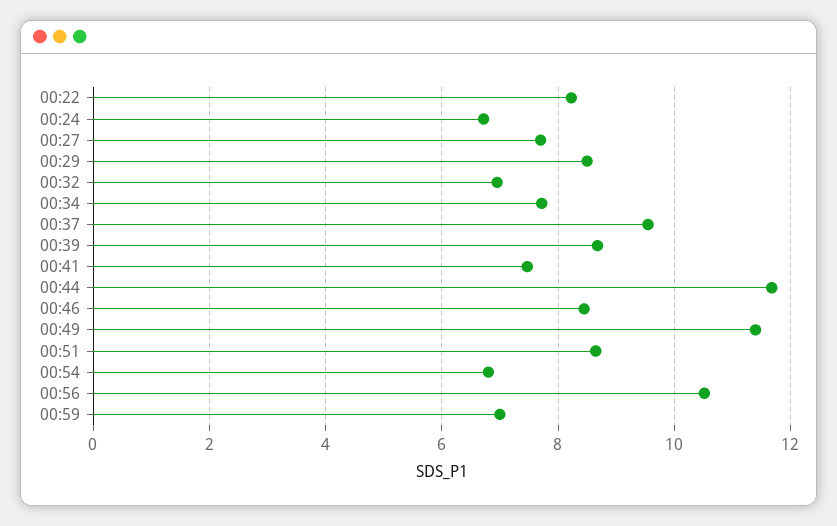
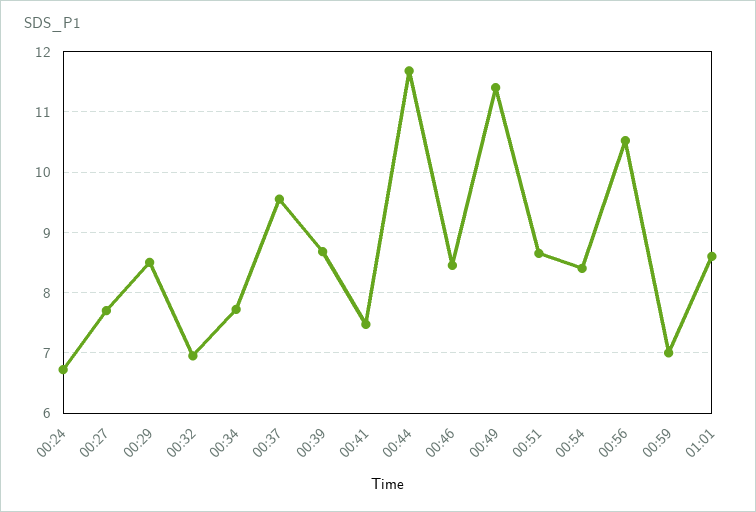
00:22: 8.2 -> none
00:54: 6.8 -> 8.4
01:01: none -> 8.6

